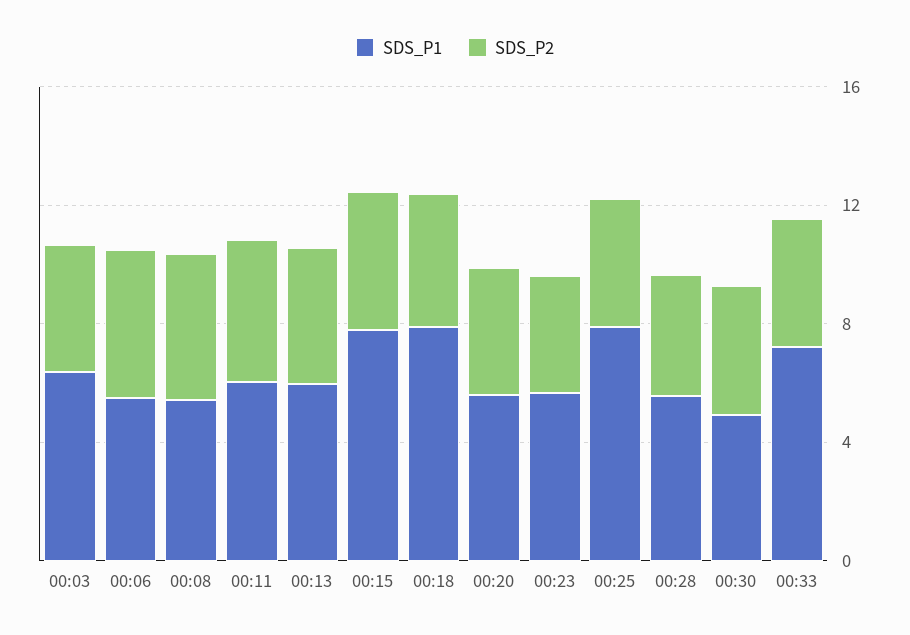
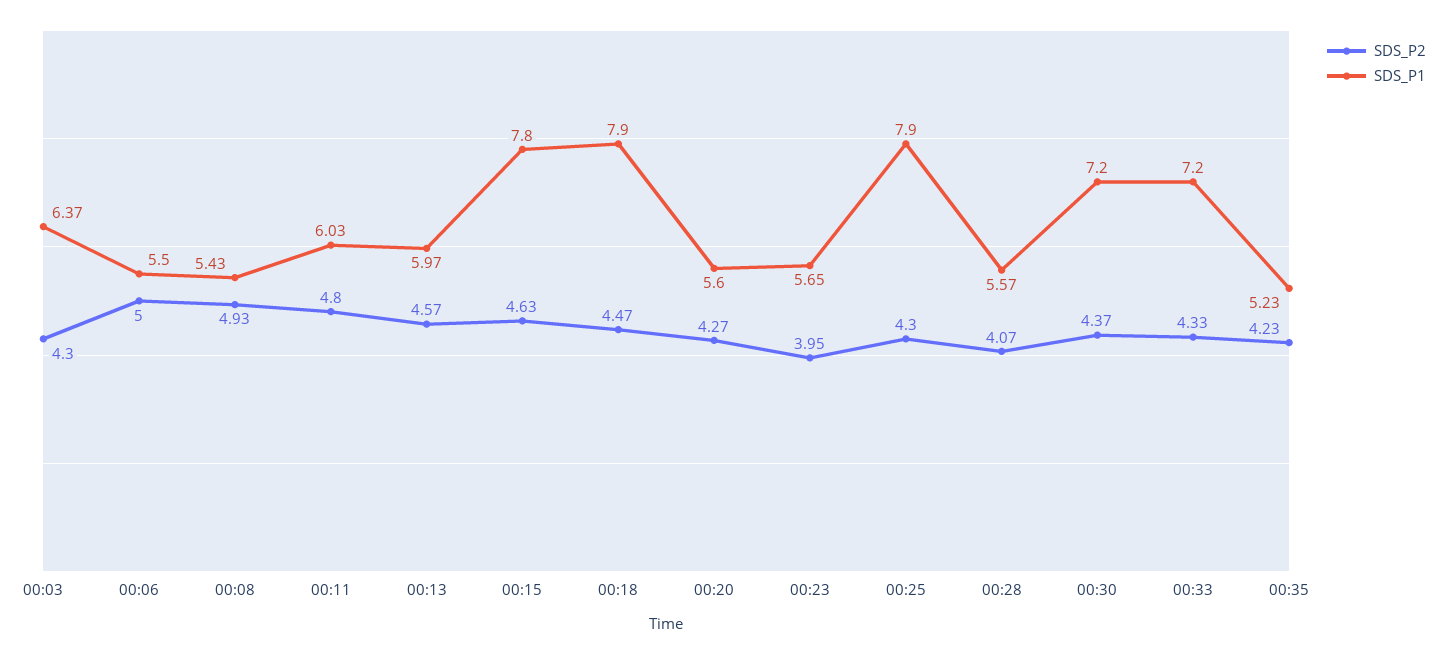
SDS_P1, 00:30: 5 -> 7.2
SDS_P2, 00:35: none -> 4.23
SDS_P1, 00:35: none -> 5.23

